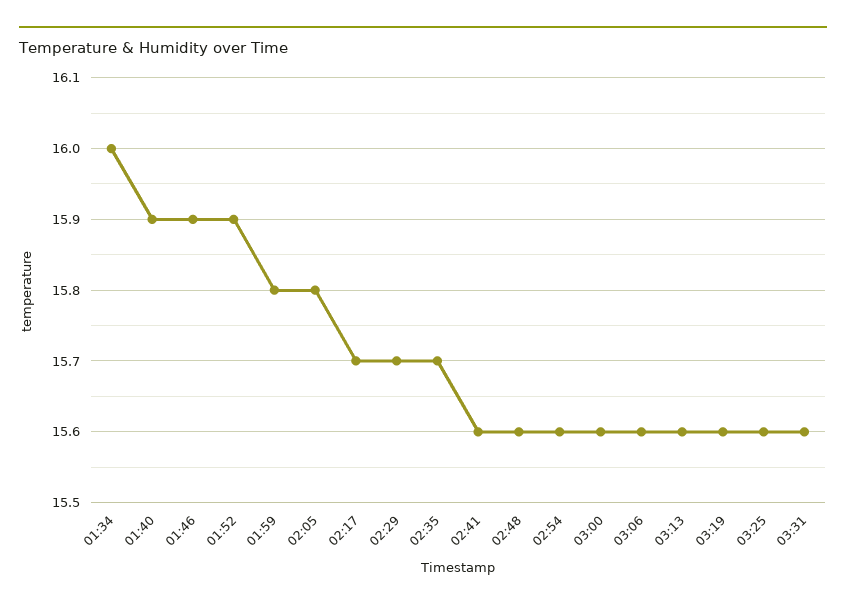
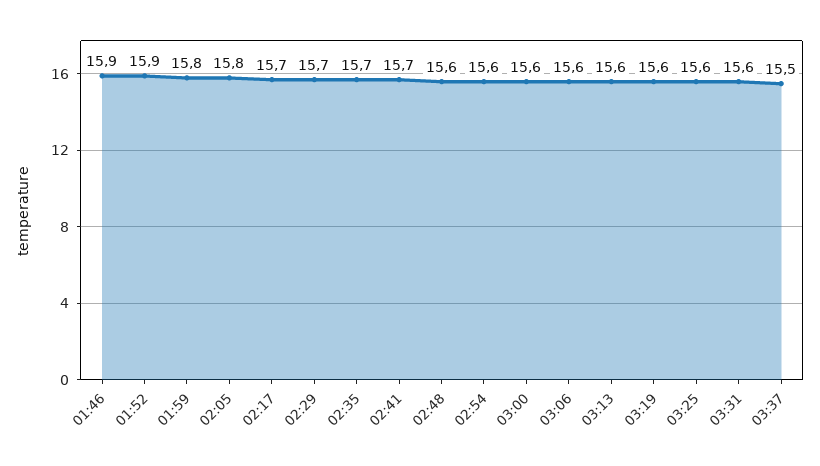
01:34: 16 -> none
01:40: 15.9 -> none
02:41: 15.6 -> 15.7
03:37: none -> 15.5

